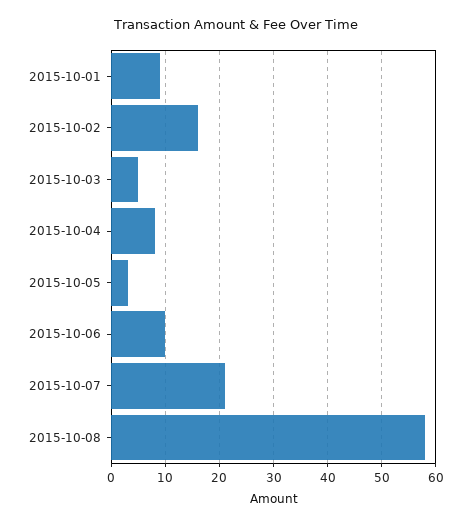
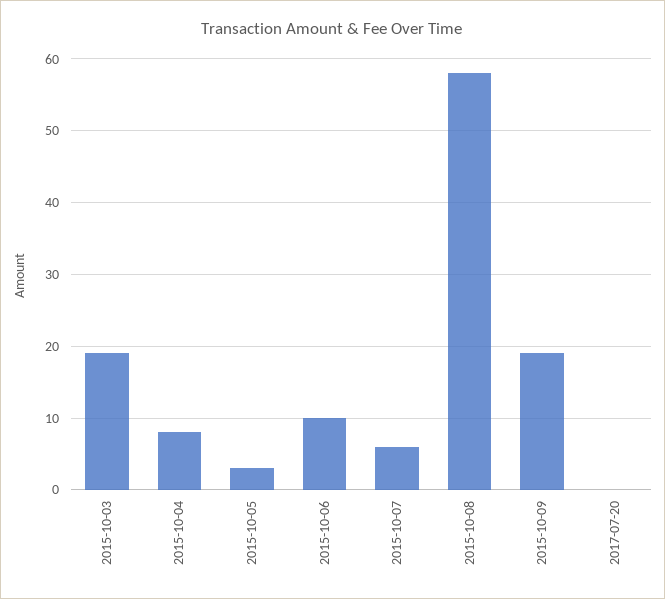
2015-10-01: 10 -> none
2015-10-02: 15 -> none
2015-10-03: 5 -> 19
2015-10-07: 20 -> 6
2015-10-09: none -> 19
2017-07-20: none -> 0

